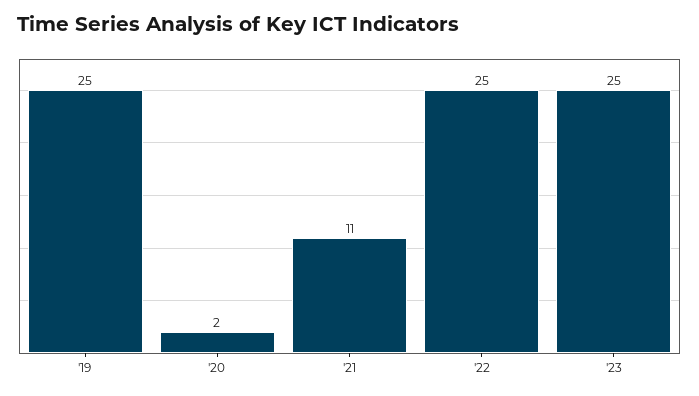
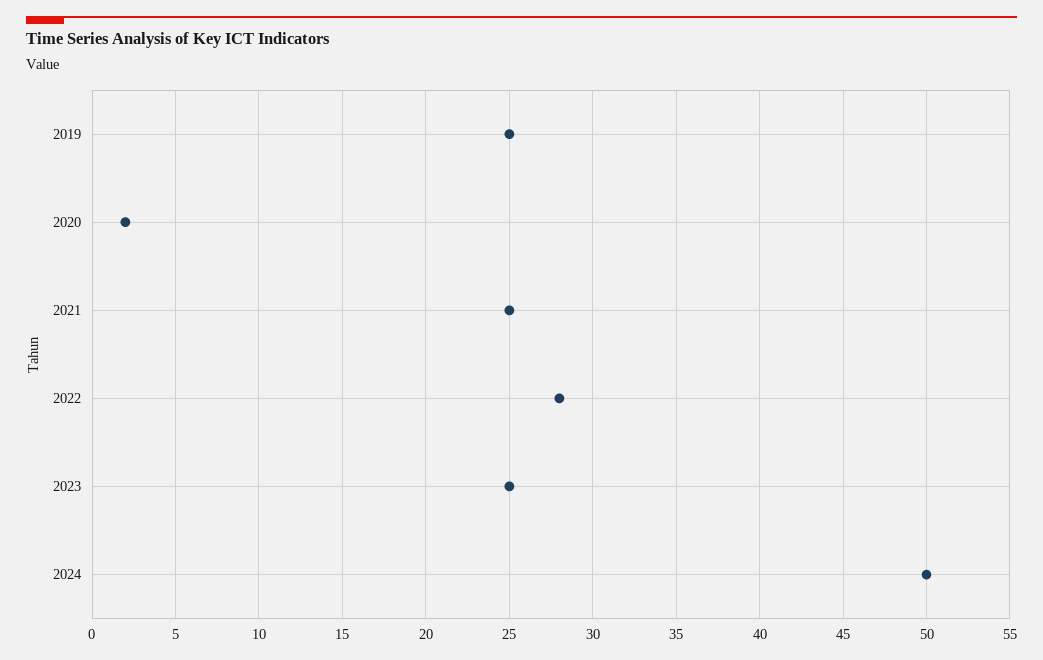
'21: 11 -> 25
'22: 25 -> 28
2024: none -> 50

